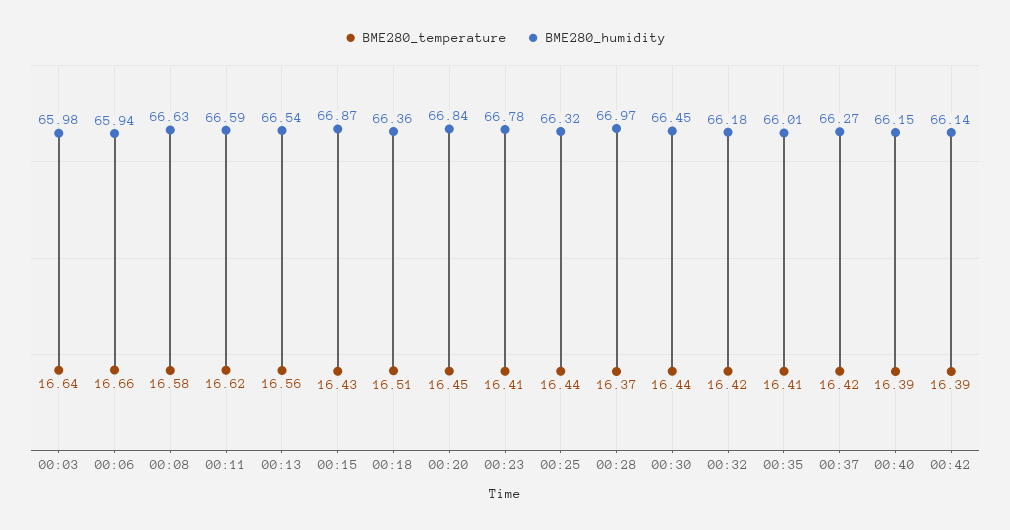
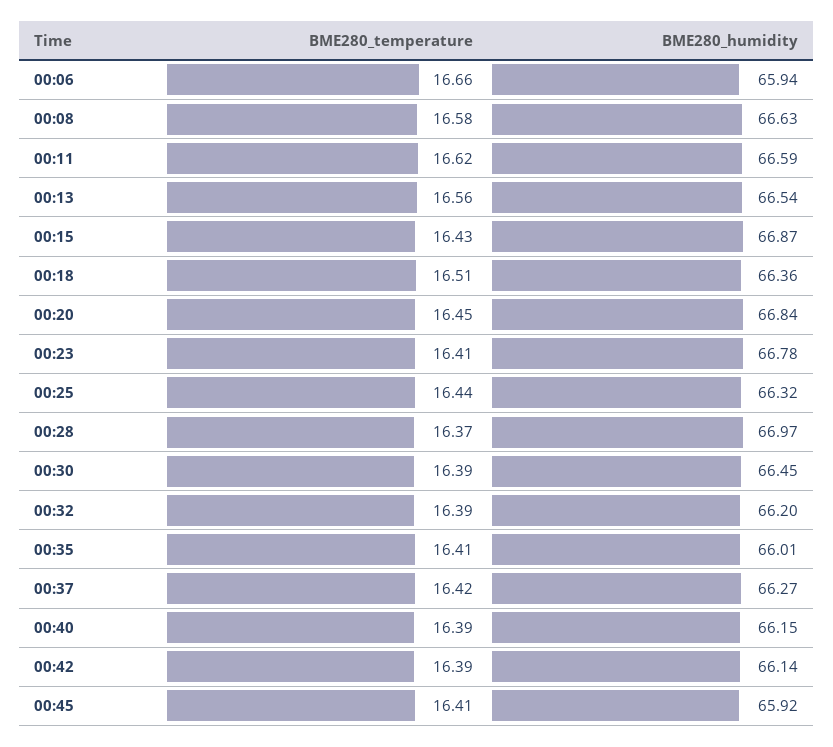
BME280_temperature, 00:03: 16.64 -> none
BME280_humidity, 00:03: 65.98 -> none
BME280_temperature, 00:30: 16.44 -> 16.39
BME280_temperature, 00:32: 16.42 -> 16.39
BME280_humidity, 00:32: 66.18 -> 66.2
BME280_temperature, 00:45: none -> 16.41
BME280_humidity, 00:45: none -> 65.92

